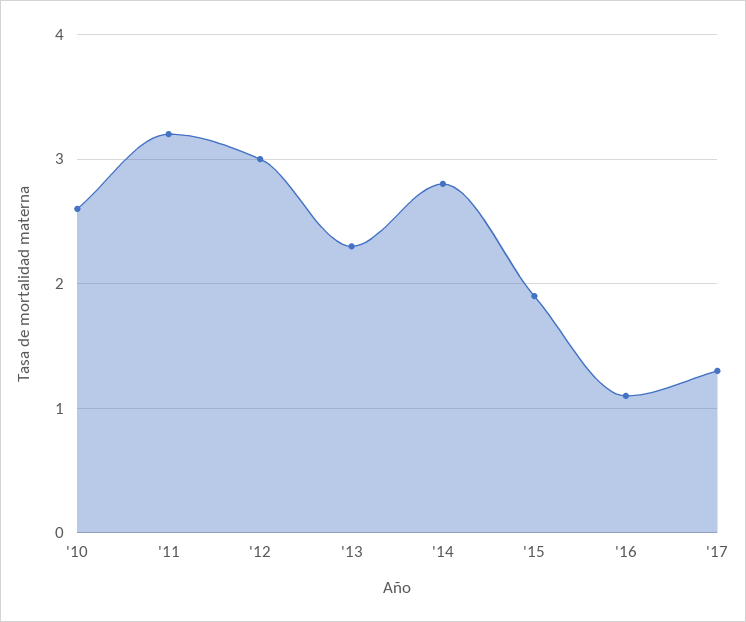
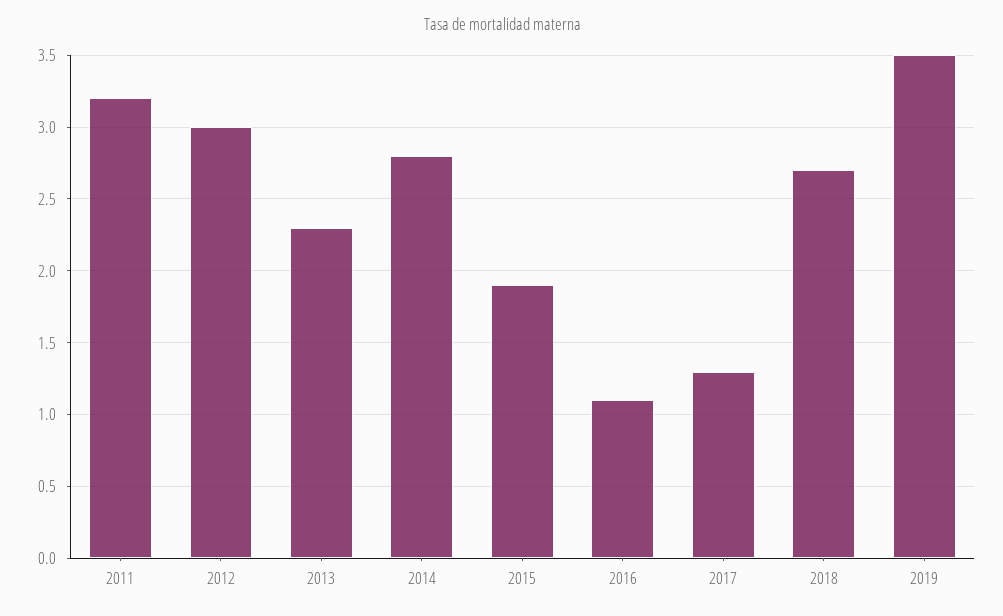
'10: 2.6 -> none
2018: none -> 2.7
2019: none -> 3.5

